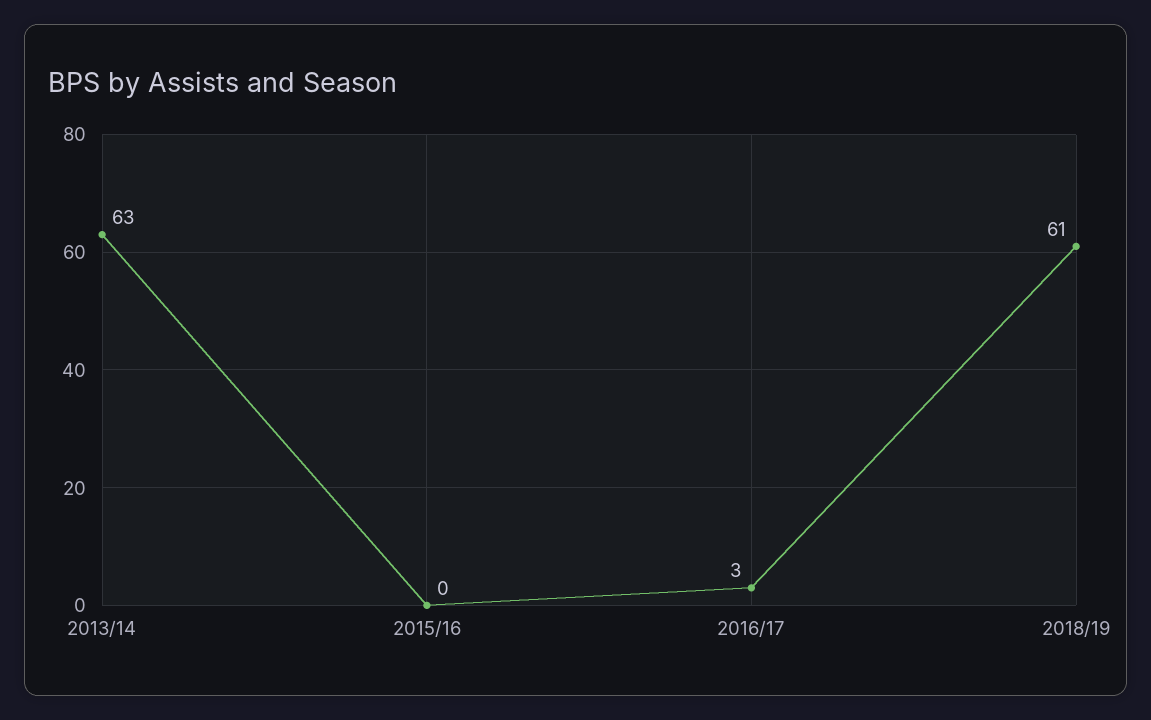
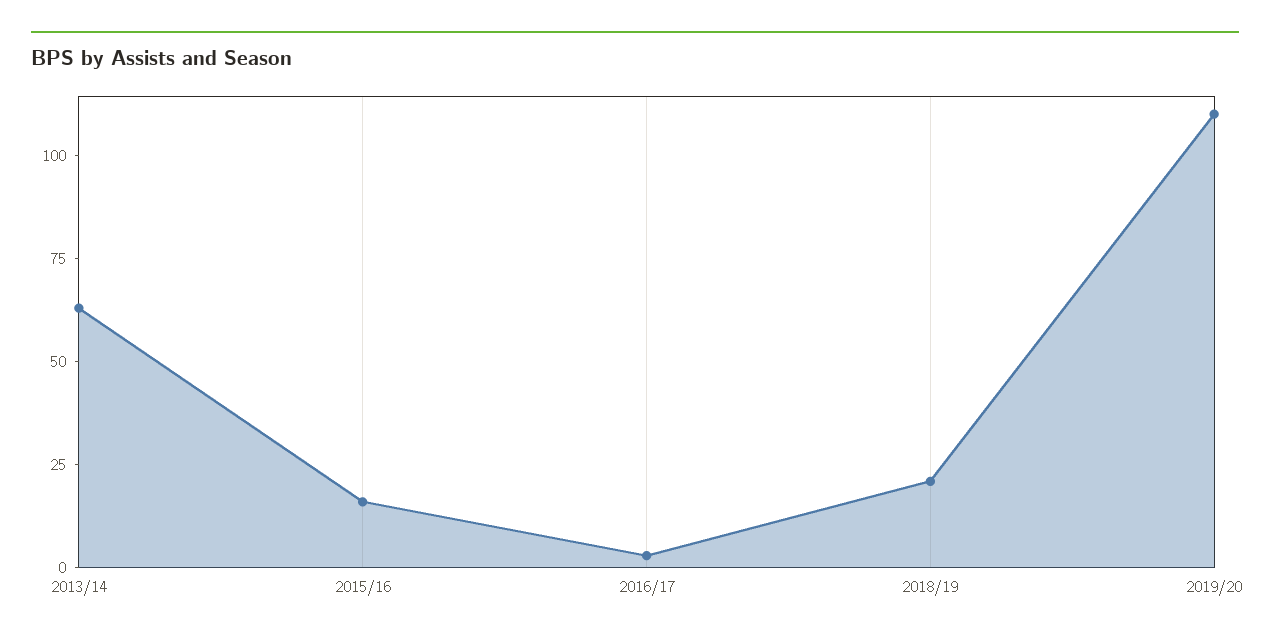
2015/16: 0 -> 15
2018/19: 61 -> 20
2019/20: none -> 110

